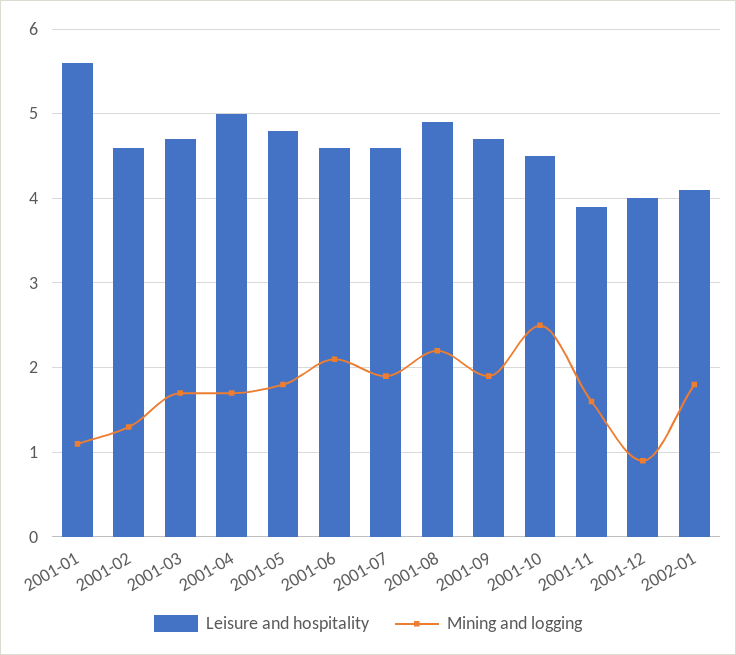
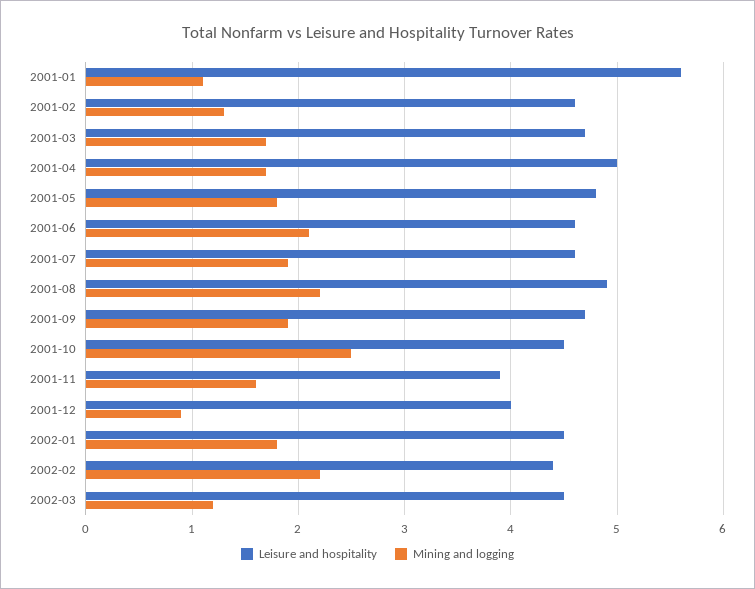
Leisure and hospitality, 2002-01: 4.1 -> 4.5
Leisure and hospitality, 2002-02: none -> 4.4
Mining and logging, 2002-02: none -> 2.2
Leisure and hospitality, 2002-03: none -> 4.5
Mining and logging, 2002-03: none -> 1.2

